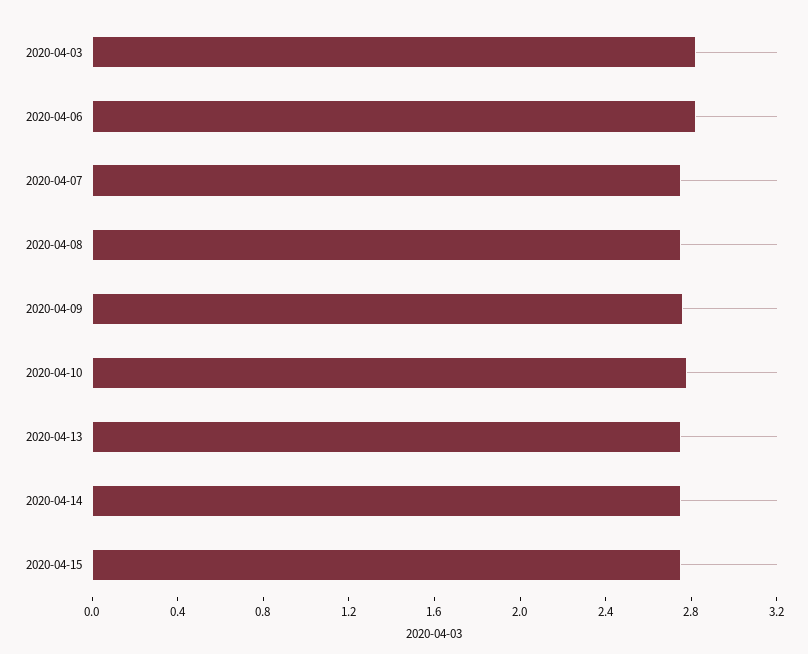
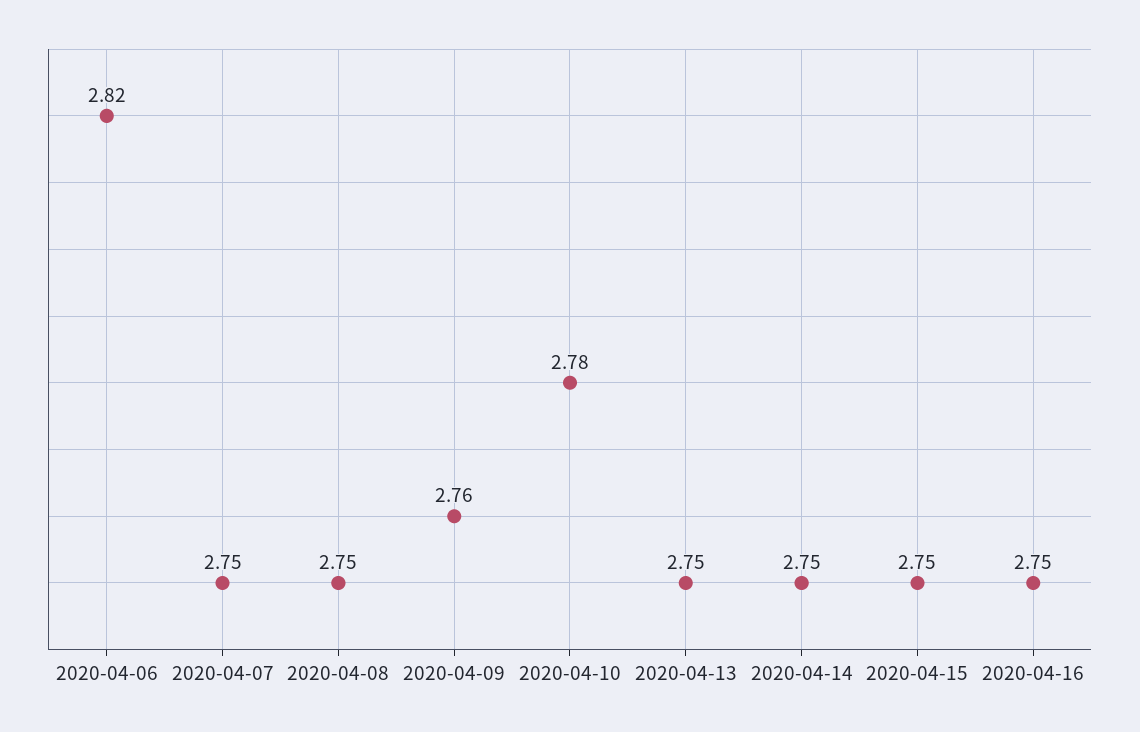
2020-04-03: 2.8 -> none
2020-04-16: none -> 2.75

